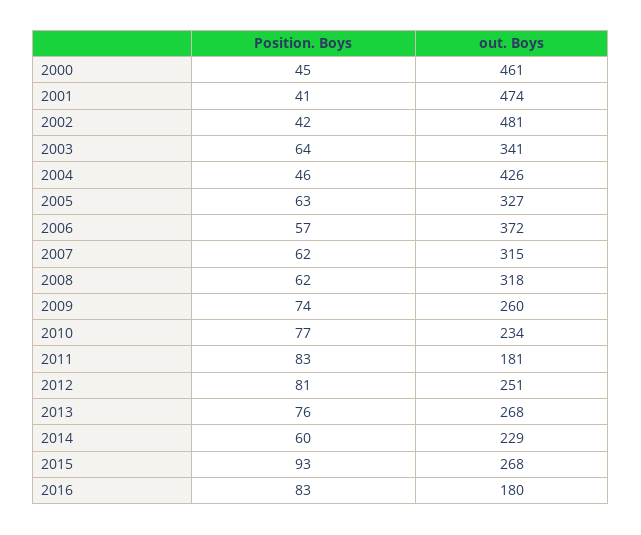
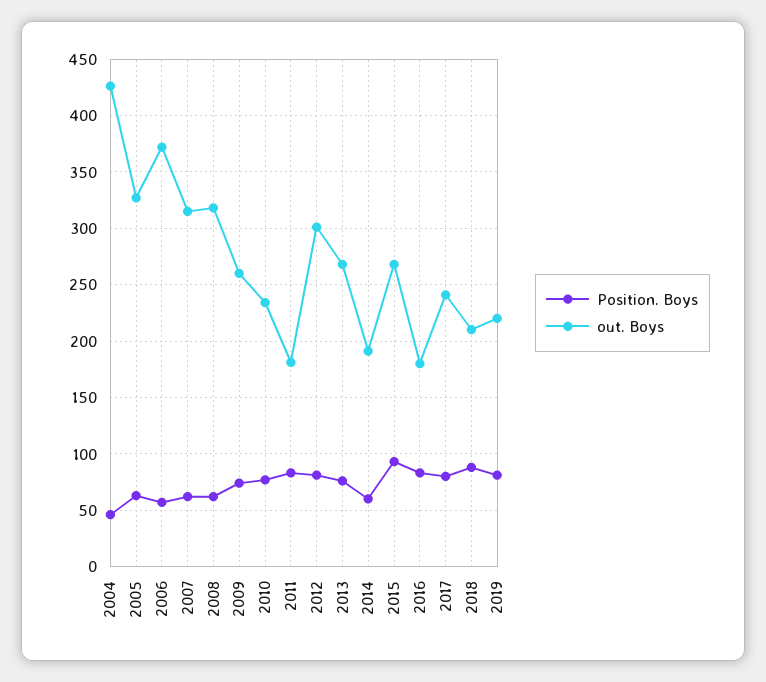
Position. Boys, 2000: 45 -> none
out. Boys, 2000: 461 -> none
Position. Boys, 2001: 41 -> none
out. Boys, 2001: 474 -> none
Position. Boys, 2002: 42 -> none
out. Boys, 2002: 481 -> none
Position. Boys, 2003: 64 -> none
out. Boys, 2003: 341 -> none
out. Boys, 2012: 251 -> 300
out. Boys, 2014: 229 -> 190
Position. Boys, 2017: none -> 80
out. Boys, 2017: none -> 240
Position. Boys, 2018: none -> 90
out. Boys, 2018: none -> 210
Position. Boys, 2019: none -> 80
out. Boys, 2019: none -> 220

